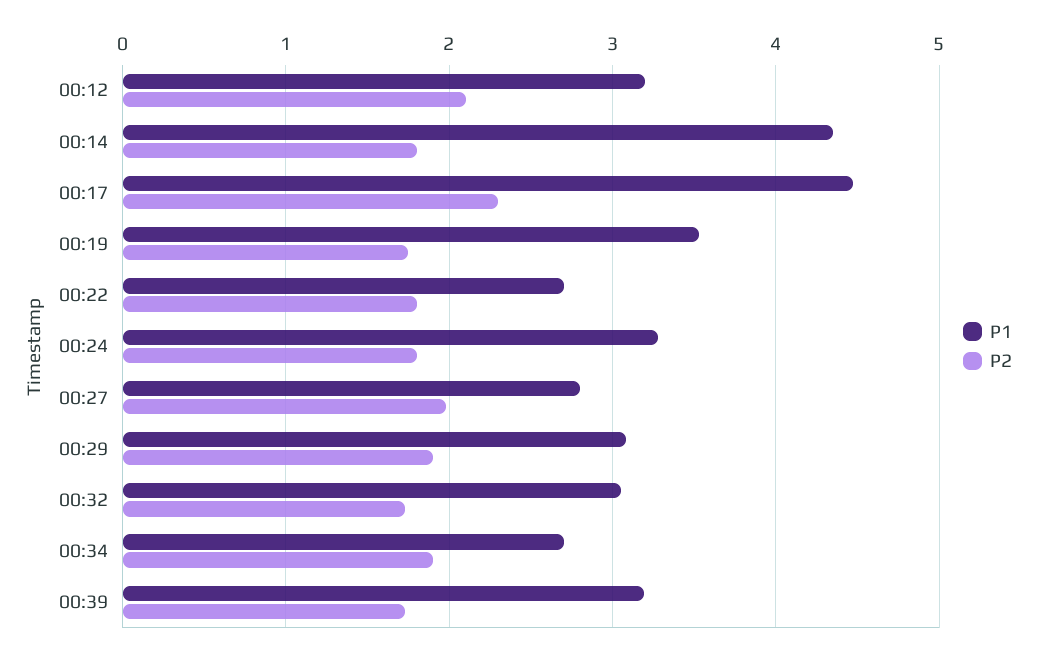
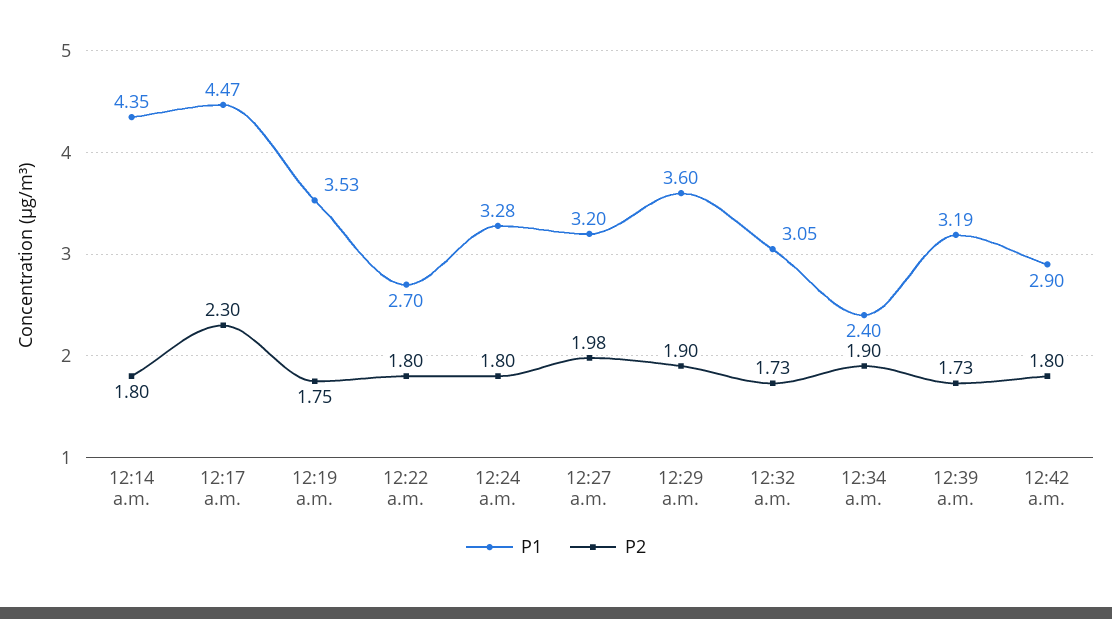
P1, 00:12: 3.2 -> none
P2, 00:12: 2.1 -> none
P1, 00:27: 2.8 -> 3.2
P1, 00:29: 3.1 -> 3.6
P1, 00:34: 2.7 -> 2.4
P1, 12:42 a.m.: none -> 2.9
P2, 12:42 a.m.: none -> 1.8

